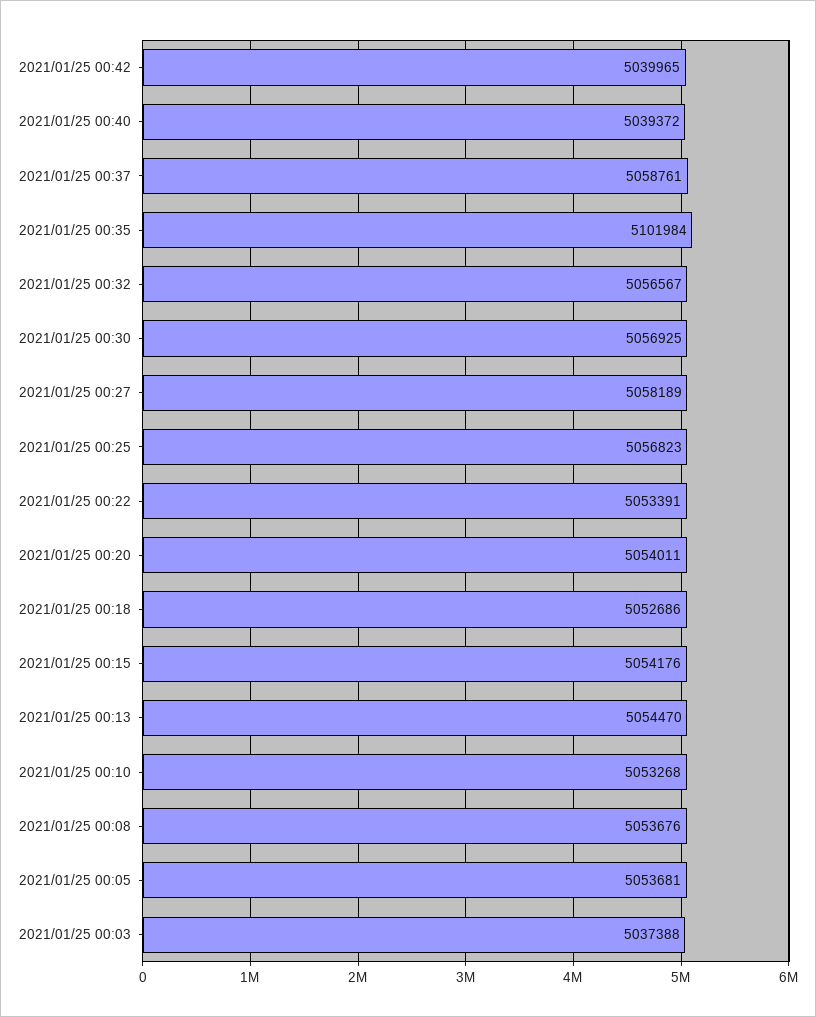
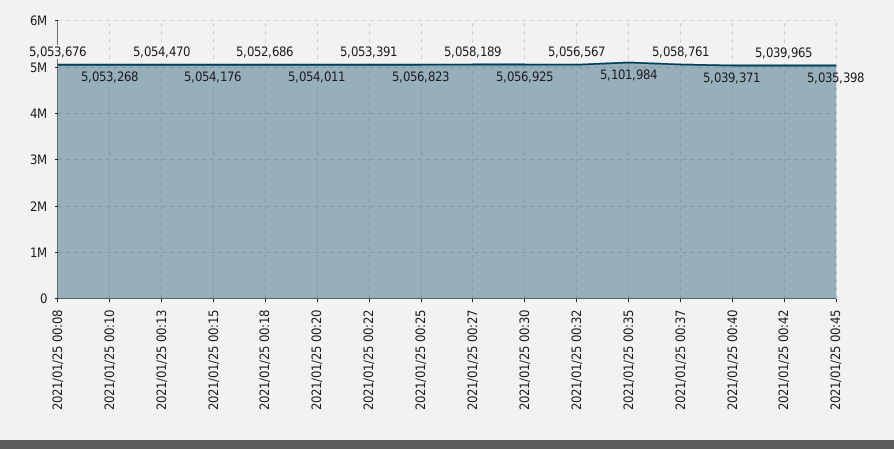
2021/01/25 00:40: 5039372 -> 5039371
2021/01/25 00:05: 5053681 -> none
2021/01/25 00:03: 5037388 -> none
2021/01/25 00:45: none -> 5035398

